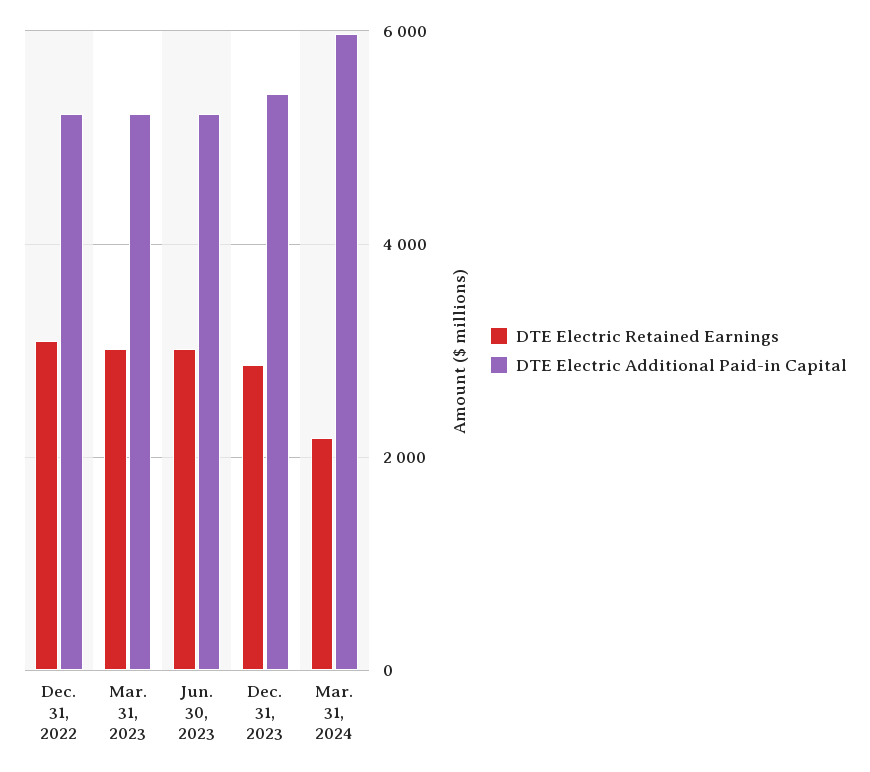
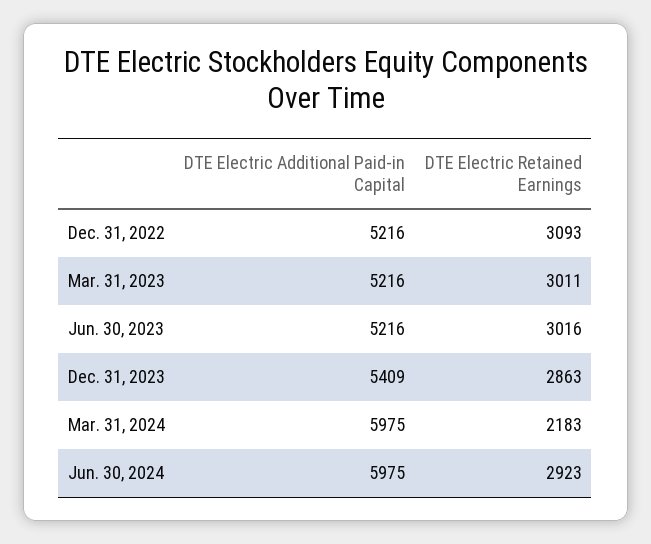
DTE Electric Additional Paid-in Capital, Jun. 30, 2024: none -> 5975
DTE Electric Retained Earnings, Jun. 30, 2024: none -> 2923

